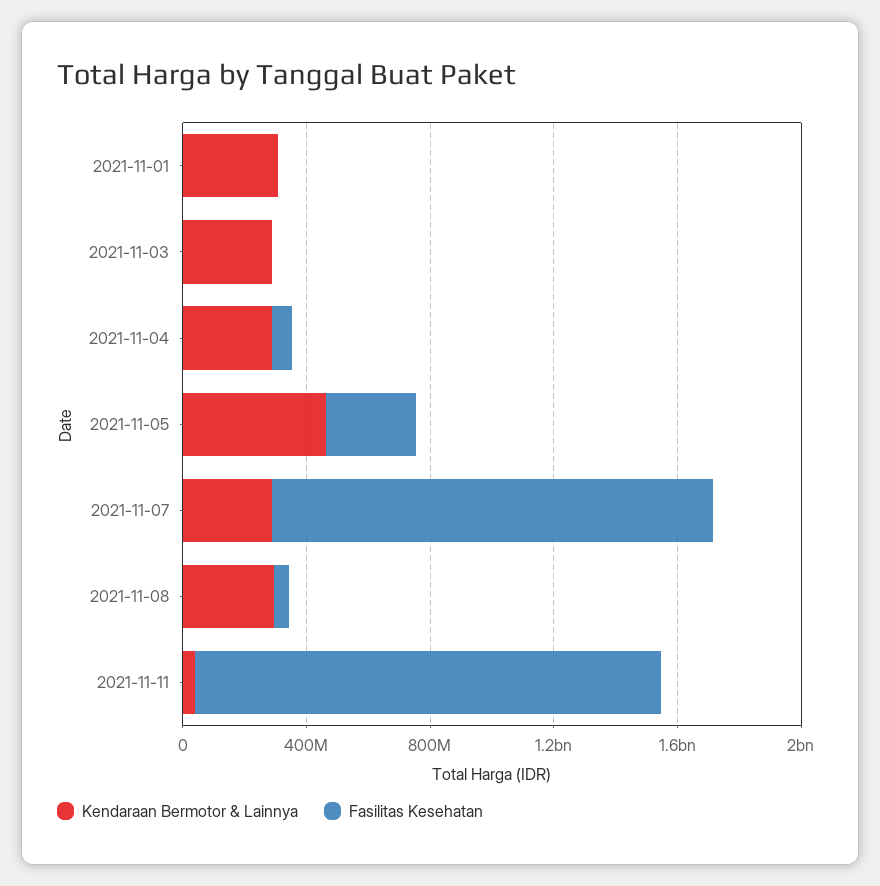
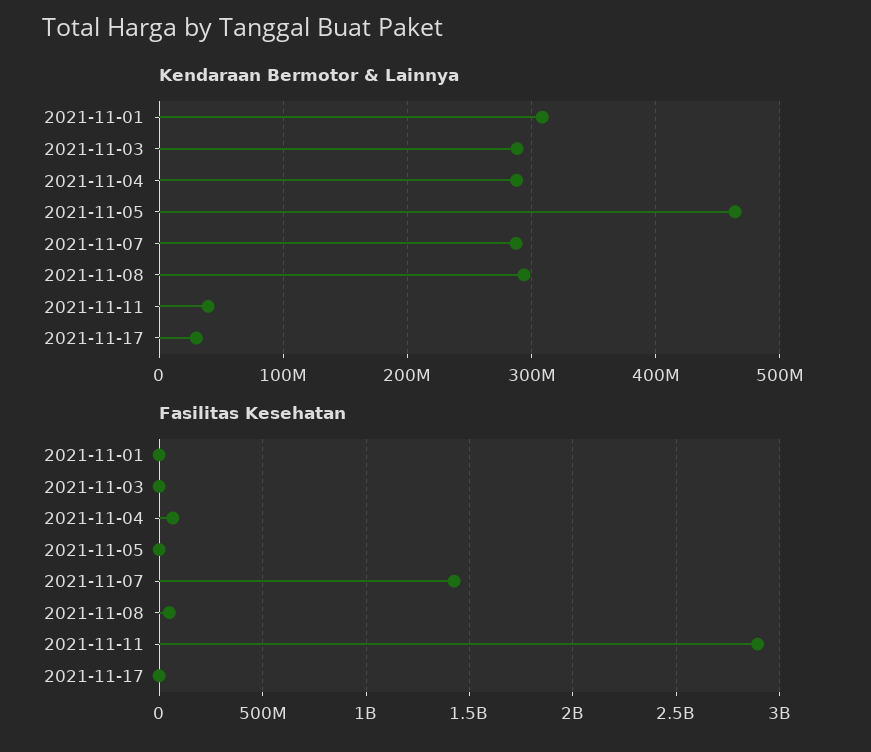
Fasilitas Kesehatan, 2021-11-05: 300000000 -> 0
Fasilitas Kesehatan, 2021-11-11: 1500000000 -> 2900000000
Kendaraan Bermotor & Lainnya, 2021-11-17: none -> 30000000
Fasilitas Kesehatan, 2021-11-17: none -> 0

